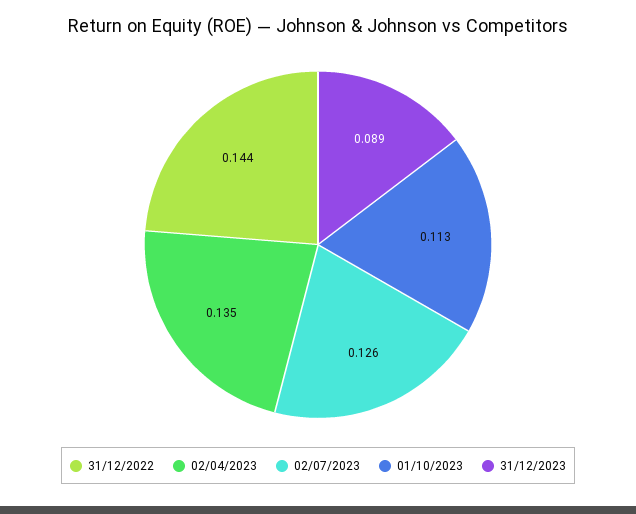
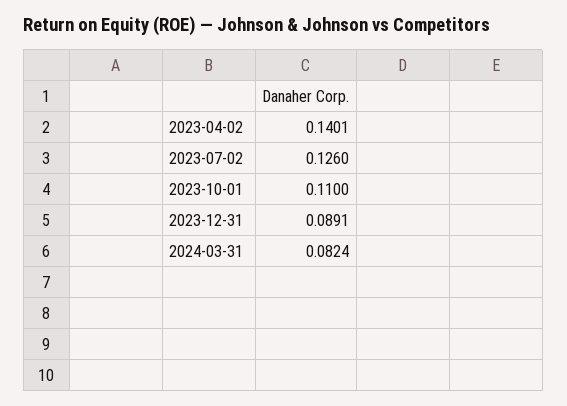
31/12/2022: 0.144 -> none
02/04/2023: 0.135 -> 0.1401
01/10/2023: 0.113 -> 0.11
2024-03-31: none -> 0.0824

